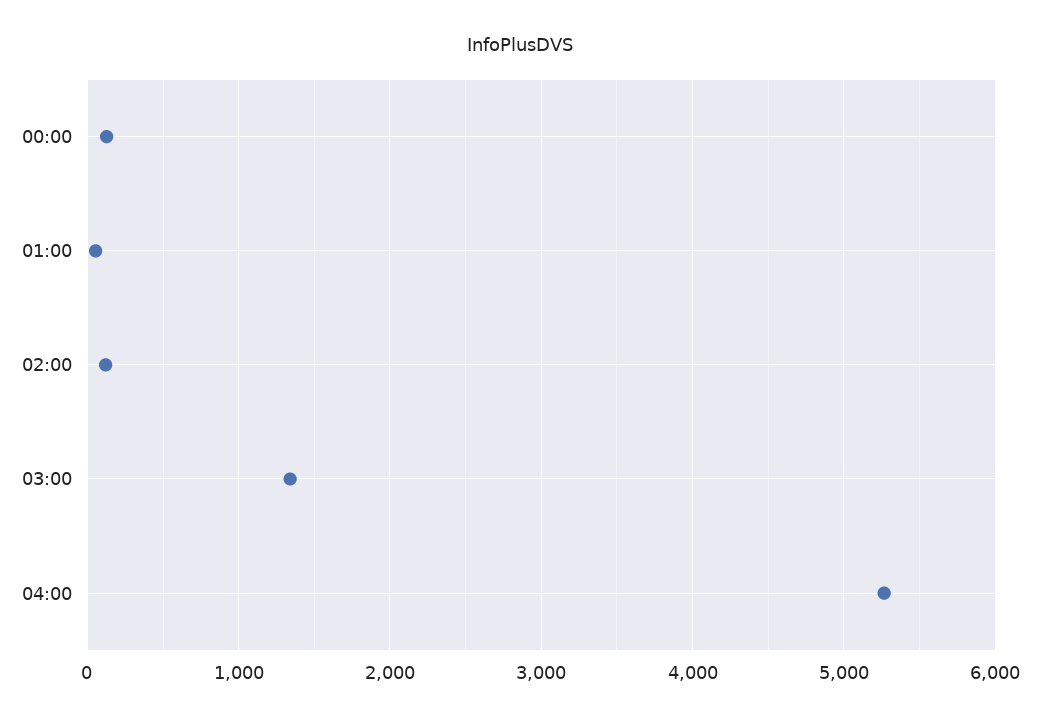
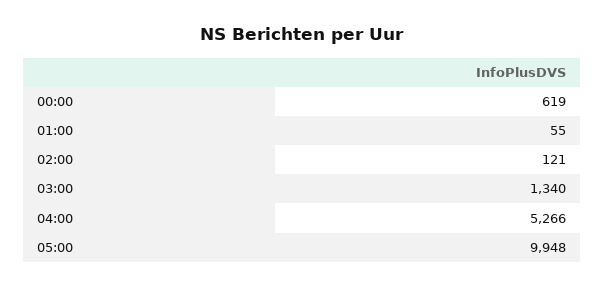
00:00: 100 -> 619
05:00: none -> 9948

